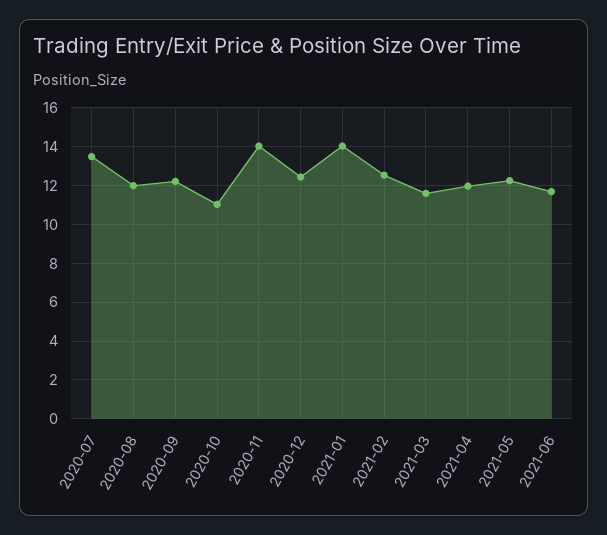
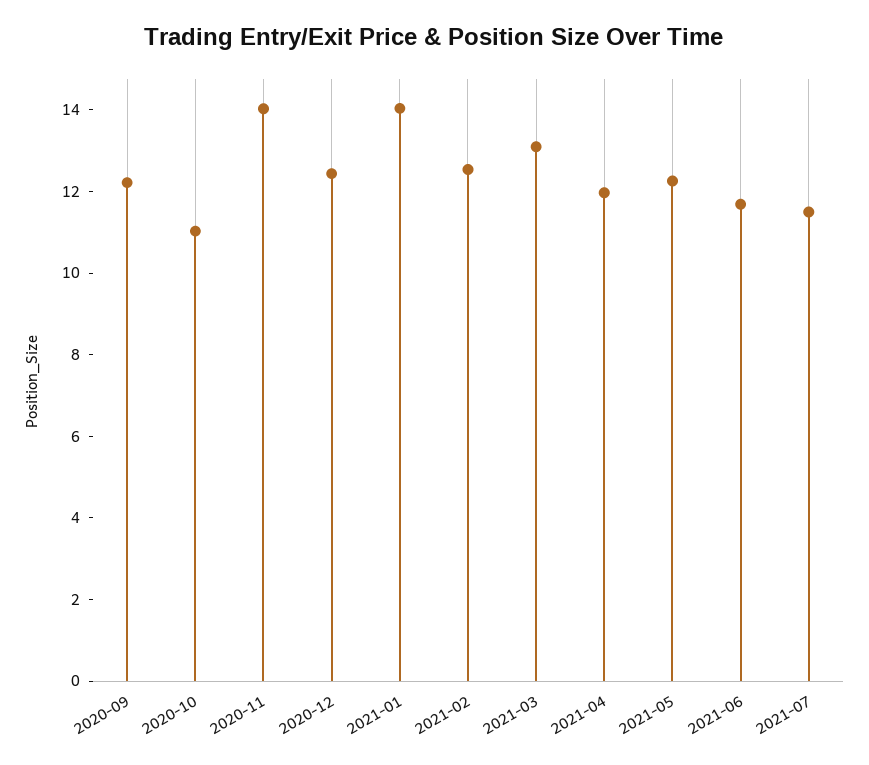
2020-07: 13.5 -> none
2020-08: 12 -> none
2021-03: 11.5 -> 13
2021-07: none -> 11.5

